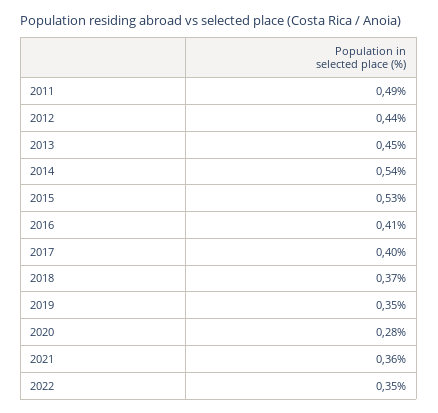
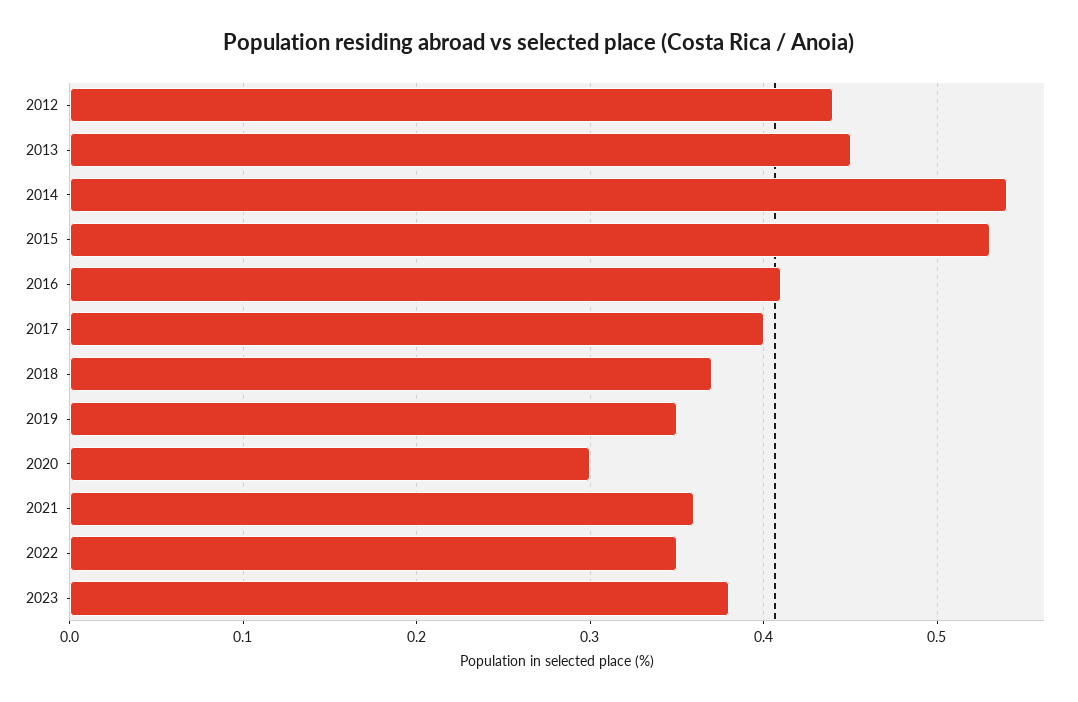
2011: 0.49 -> none
2020: 0.28 -> 0.3
2023: none -> 0.38

